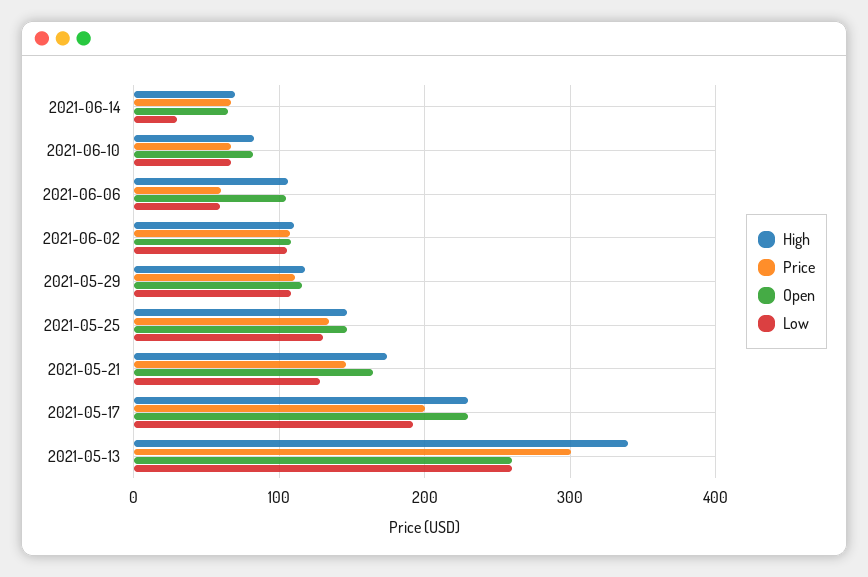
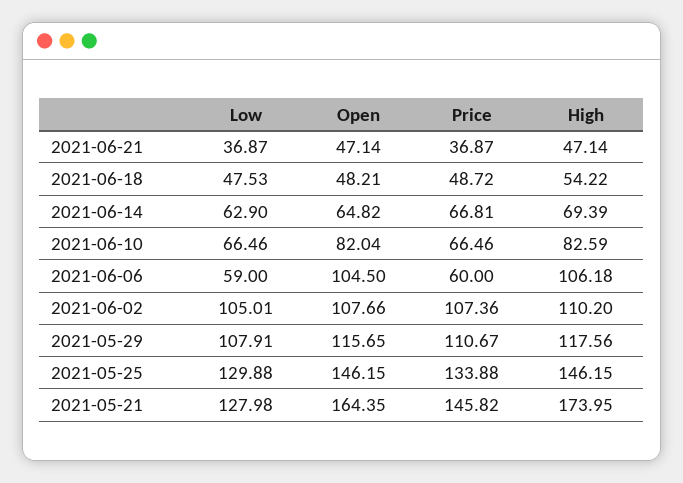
Low, 2021-06-14: 30 -> 62.9
High, 2021-05-17: 230 -> none
Price, 2021-05-17: 200 -> none
Open, 2021-05-17: 230 -> none
Low, 2021-05-17: 190 -> none
High, 2021-05-13: 340 -> none
Price, 2021-05-13: 300 -> none
Open, 2021-05-13: 260 -> none
Low, 2021-05-13: 260 -> none
Low, 2021-06-21: none -> 36.87
Open, 2021-06-21: none -> 47.14
Price, 2021-06-21: none -> 36.87
High, 2021-06-21: none -> 47.14
Low, 2021-06-18: none -> 47.53
Open, 2021-06-18: none -> 48.21
Price, 2021-06-18: none -> 48.72
High, 2021-06-18: none -> 54.22

